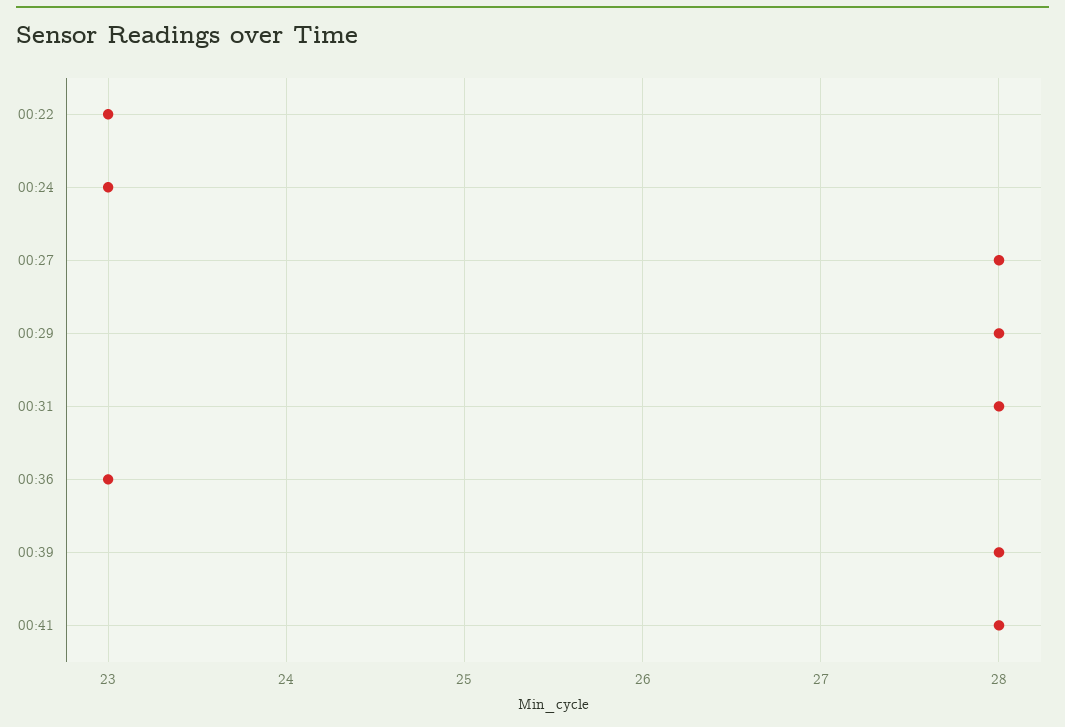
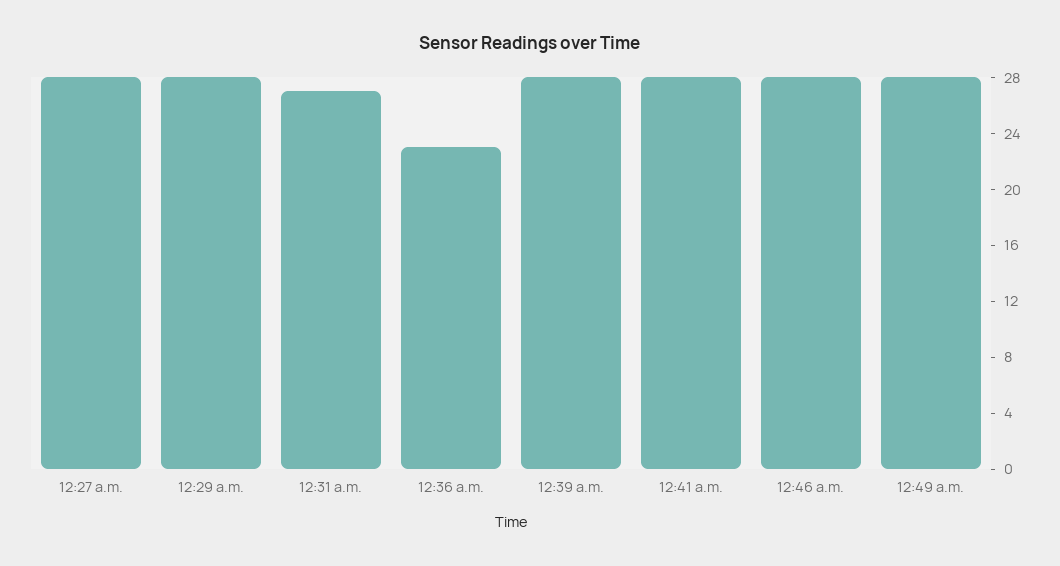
00:22: 23 -> none
00:24: 23 -> none
00:31: 28 -> 27
12:46 a.m.: none -> 28
12:49 a.m.: none -> 28

